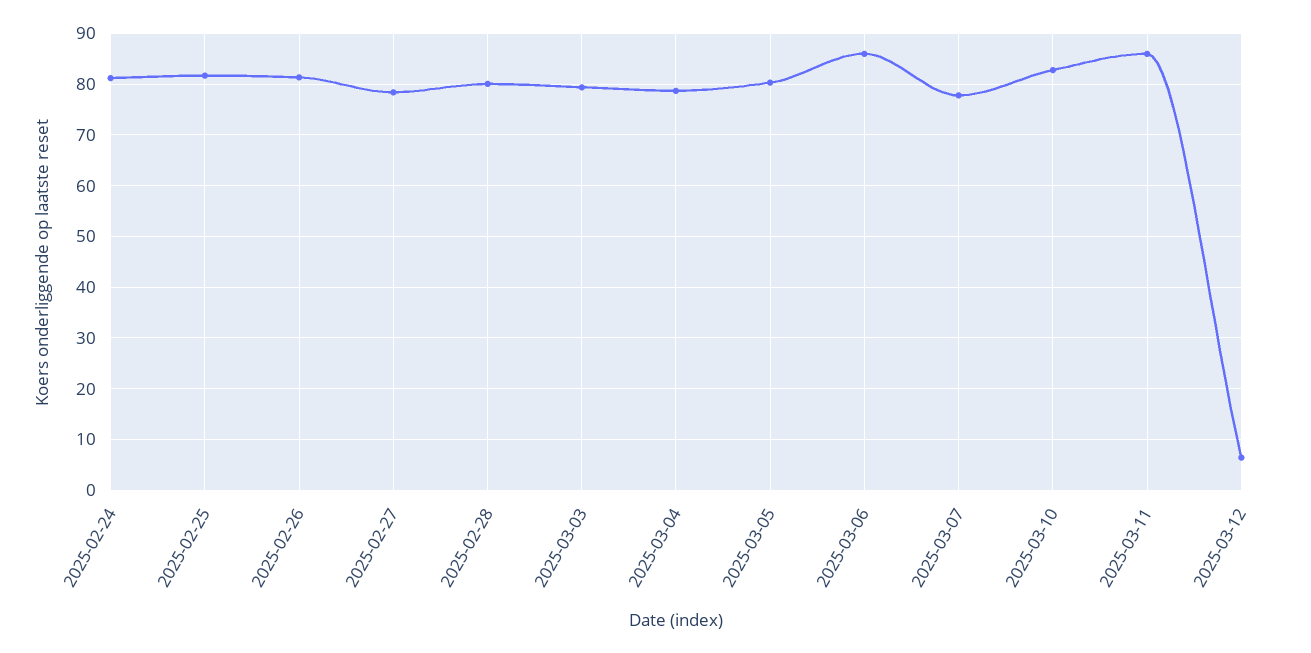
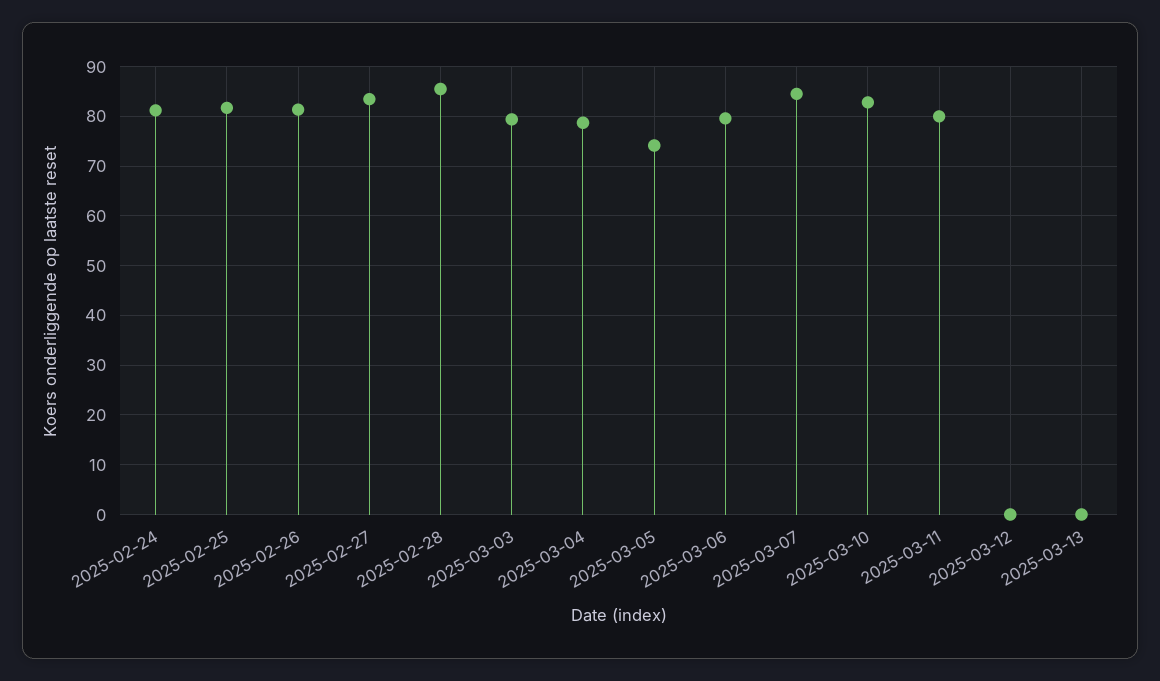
2025-02-27: 78 -> 84
2025-02-28: 80 -> 86
2025-03-05: 80 -> 74
2025-03-06: 86 -> 80
2025-03-07: 78 -> 84
2025-03-11: 86 -> 80
2025-03-12: 6 -> 0
2025-03-13: none -> 0

